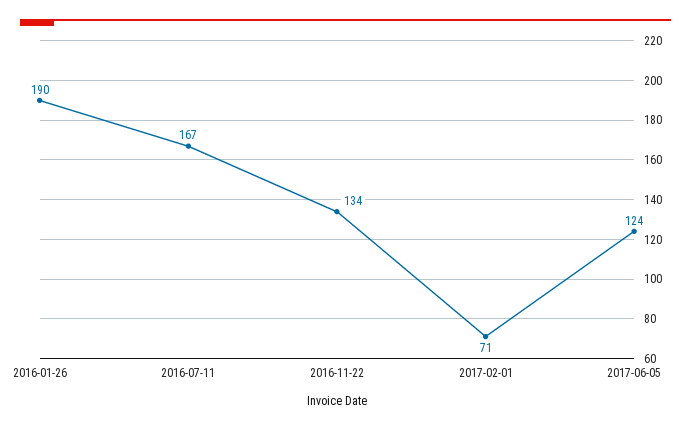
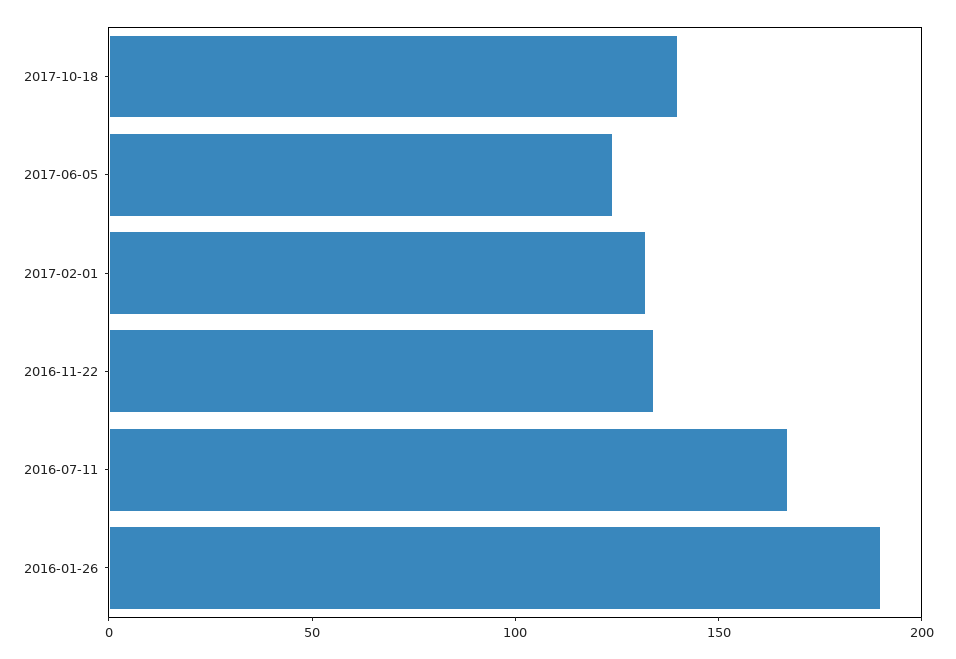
2017-02-01: 71 -> 130
2017-10-18: none -> 140

